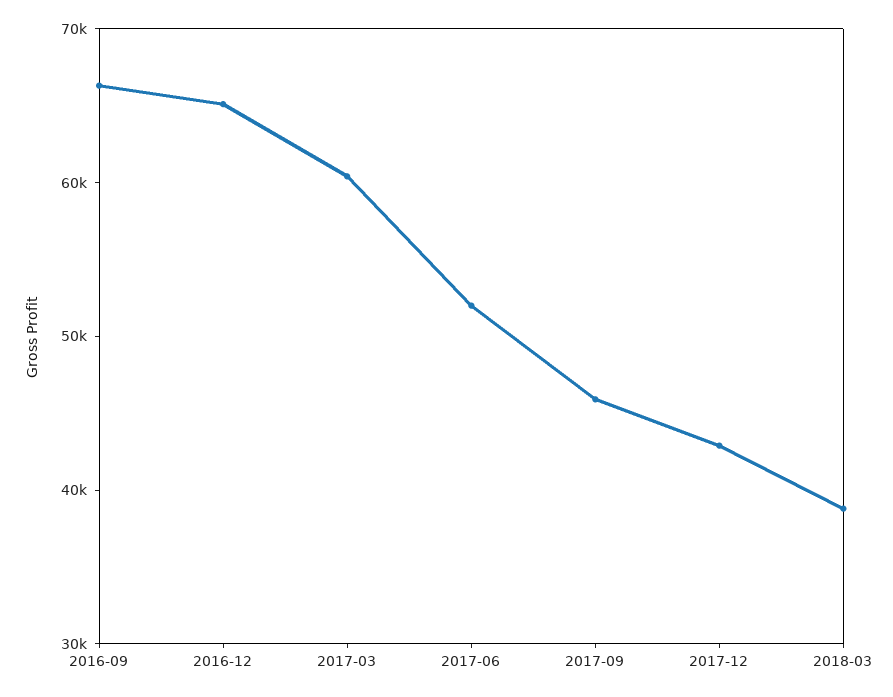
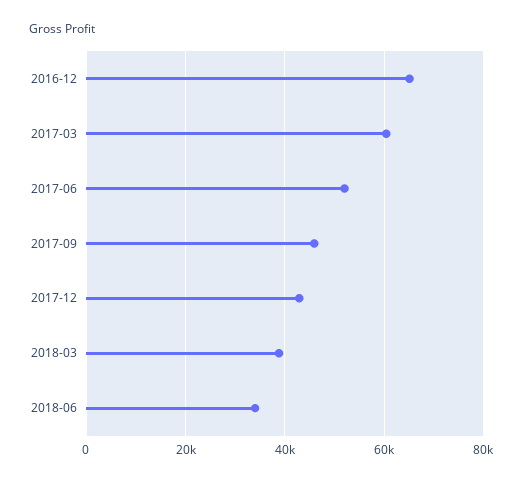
2016-09: 66000 -> none
2018-06: none -> 34000

